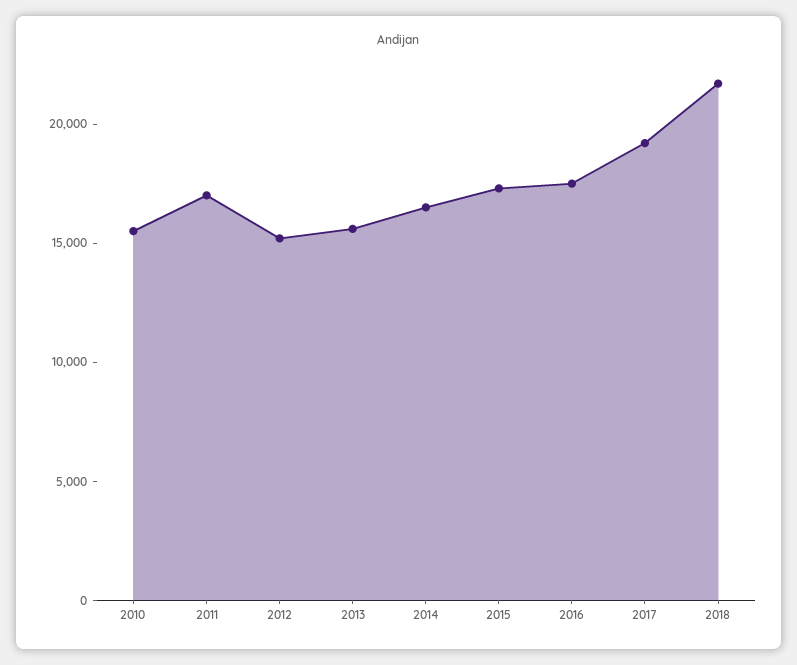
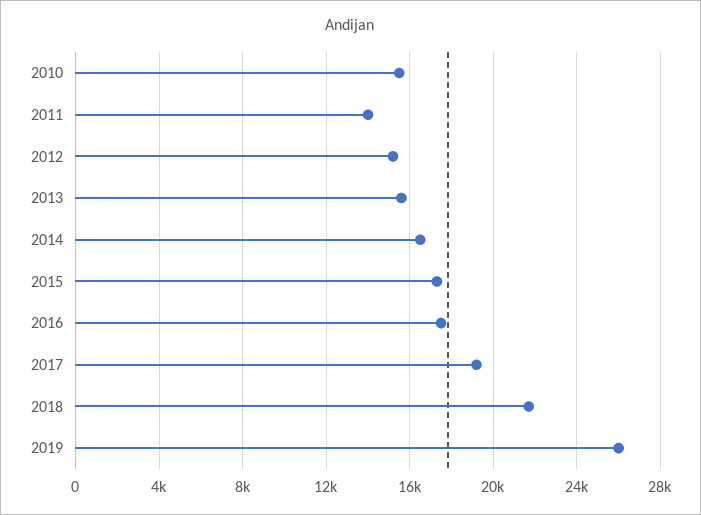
2011: 17000 -> 14000
2019: none -> 26000

